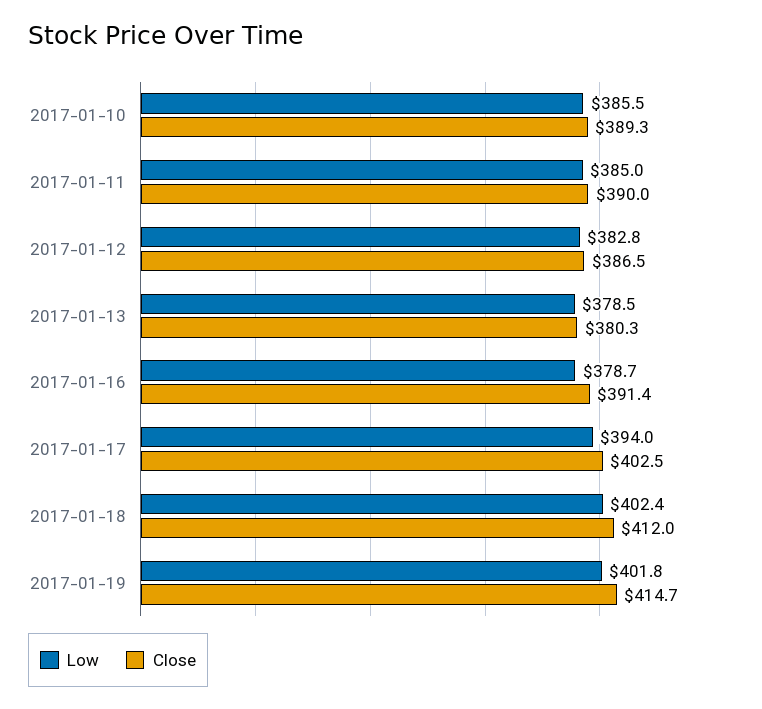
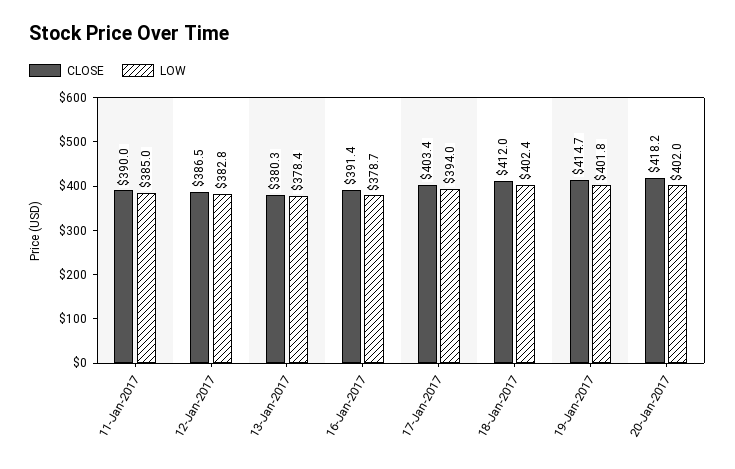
Low, 2017-01-10: 385.5 -> none
Close, 2017-01-10: 389.3 -> none
Low, 2017-01-13: 378.5 -> 378.4
Close, 2017-01-17: 402.5 -> 403.4
Close, 20-Jan-2017: none -> 418.2
Low, 20-Jan-2017: none -> 402

